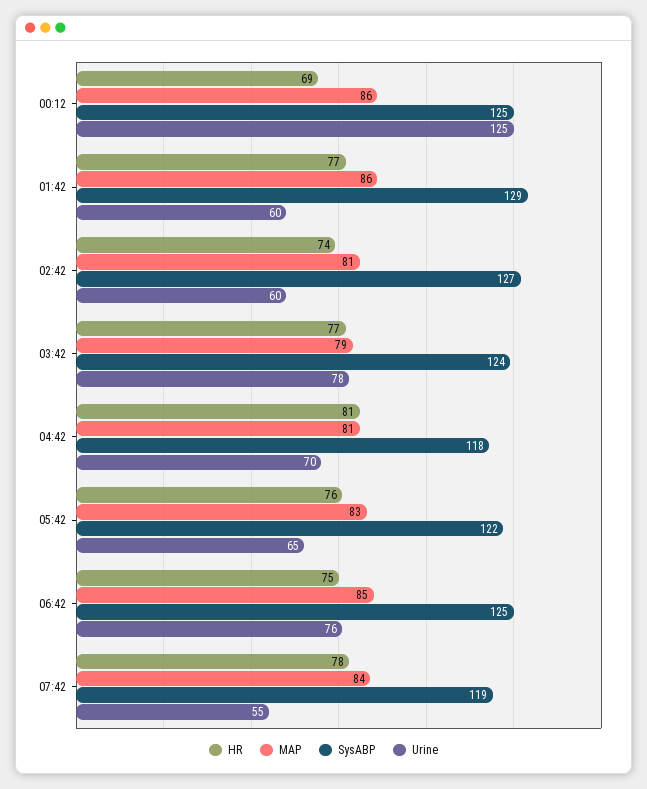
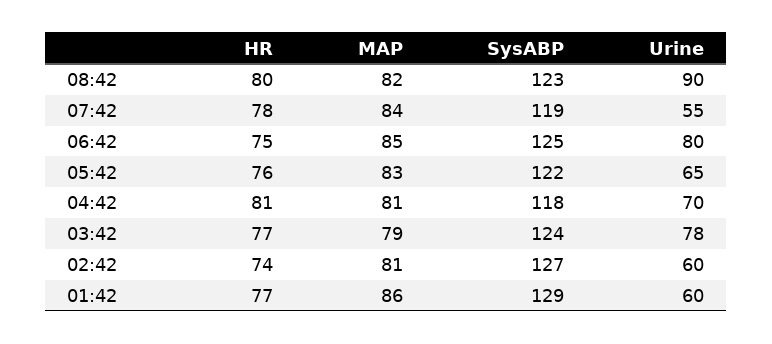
HR, 00:12: 69 -> none
MAP, 00:12: 86 -> none
SysABP, 00:12: 125 -> none
Urine, 00:12: 125 -> none
Urine, 06:42: 76 -> 80
HR, 08:42: none -> 80
MAP, 08:42: none -> 82
SysABP, 08:42: none -> 123
Urine, 08:42: none -> 90

